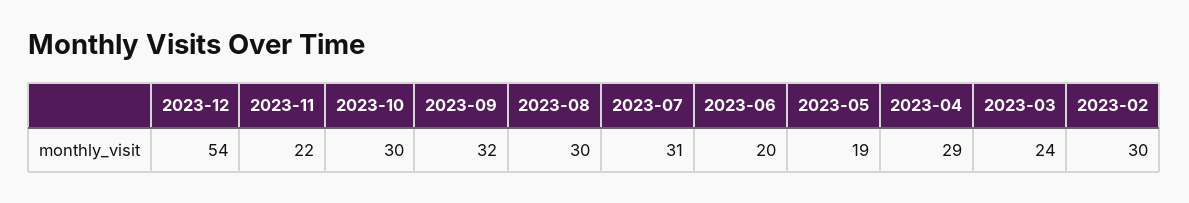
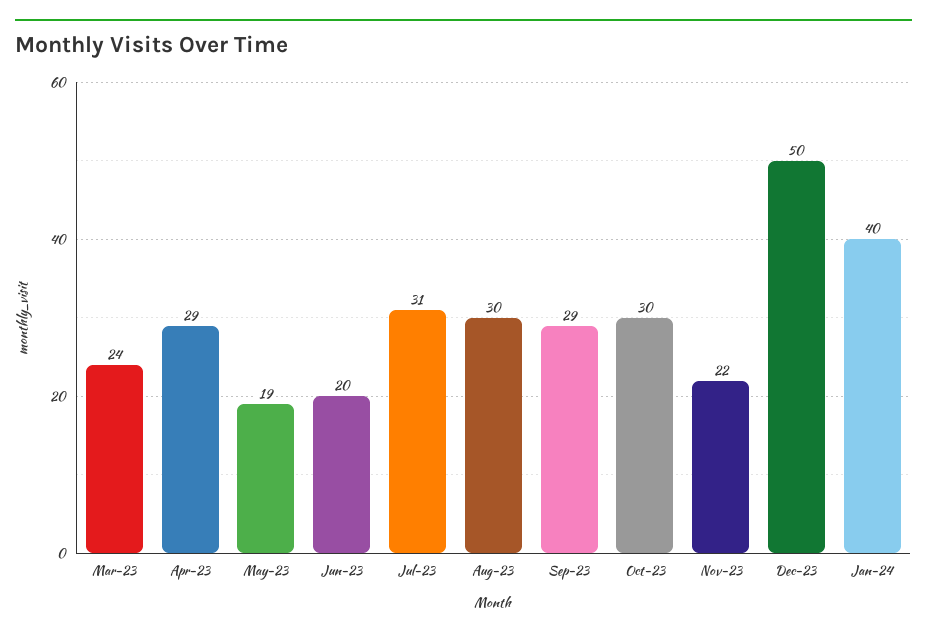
2023-12: 54 -> 50
2023-09: 32 -> 29
2023-02: 30 -> none
Jan-24: none -> 40

